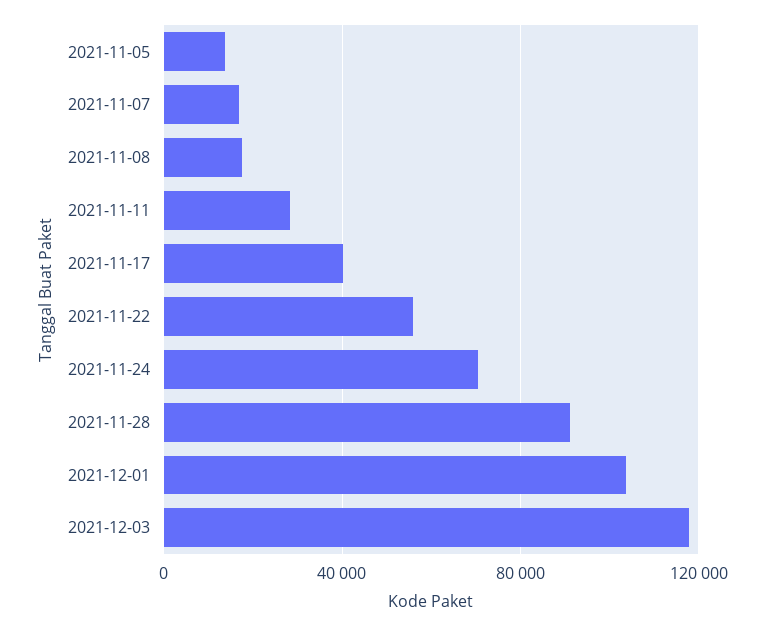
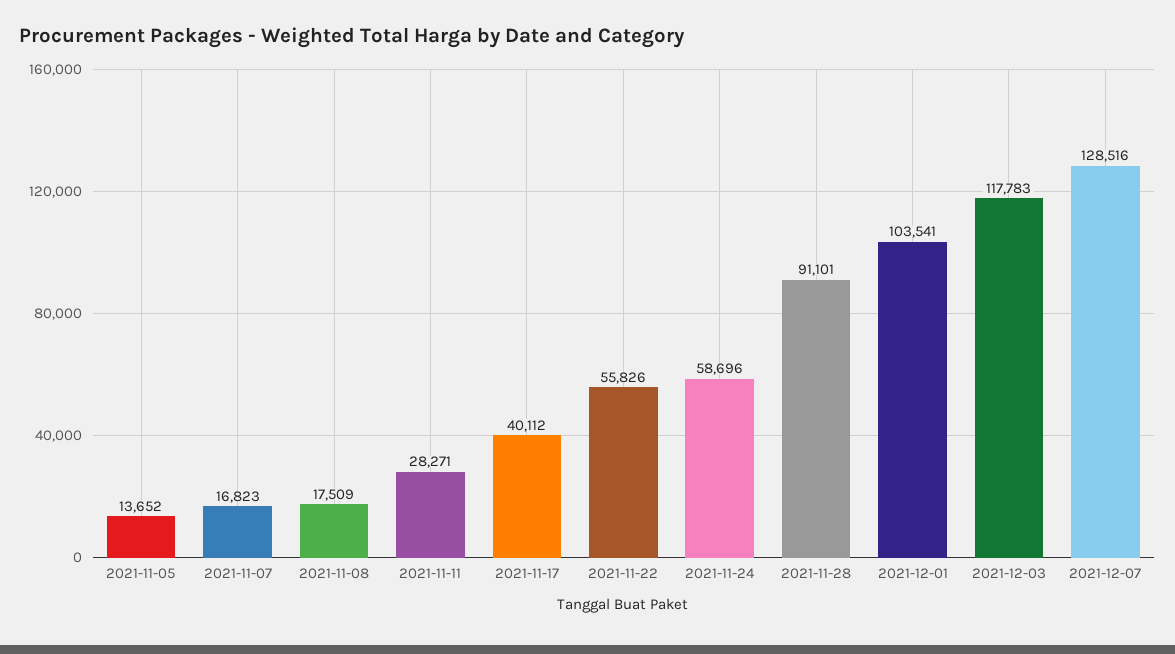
2021-11-24: 70000 -> 58696
2021-12-07: none -> 128516

